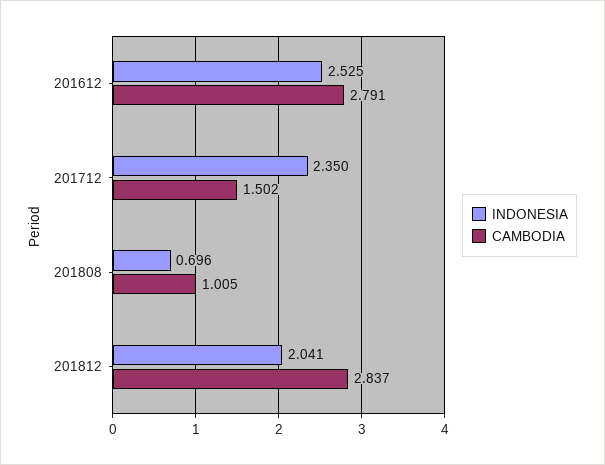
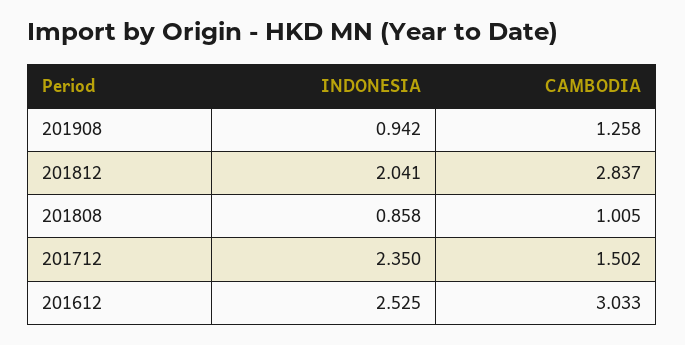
CAMBODIA, 201612: 2.791 -> 3.033
INDONESIA, 201808: 0.696 -> 0.858
INDONESIA, 201908: none -> 0.942
CAMBODIA, 201908: none -> 1.258

